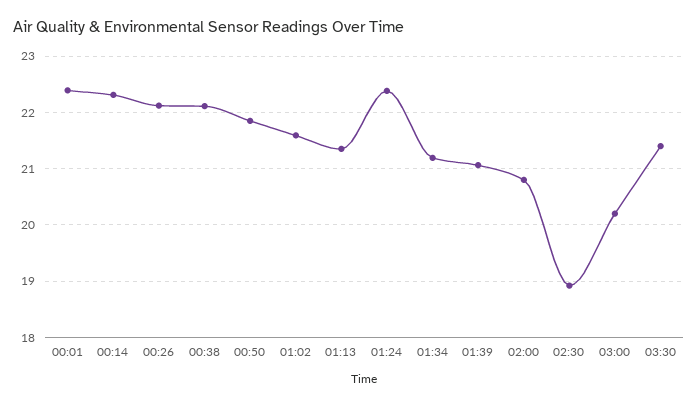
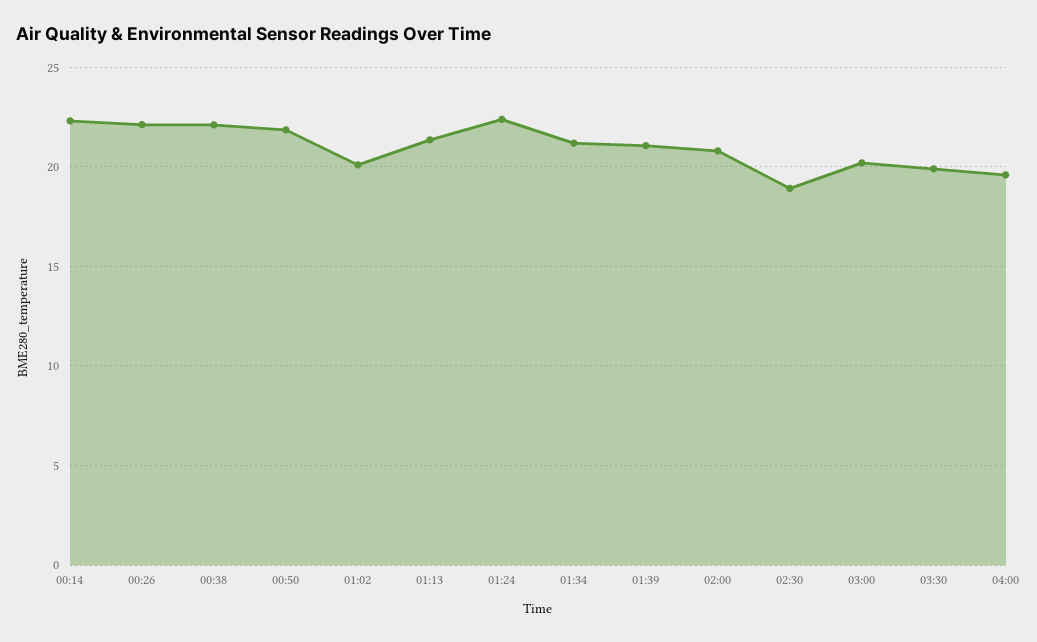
00:01: 22.4 -> none
01:02: 21.6 -> 20
03:30: 21.4 -> 20
04:00: none -> 19.5

